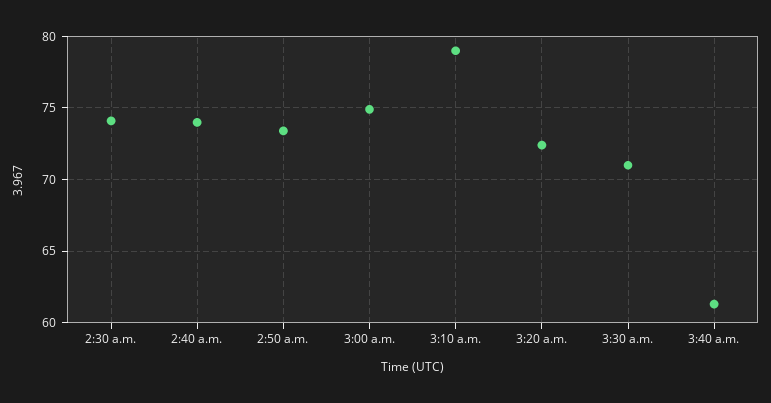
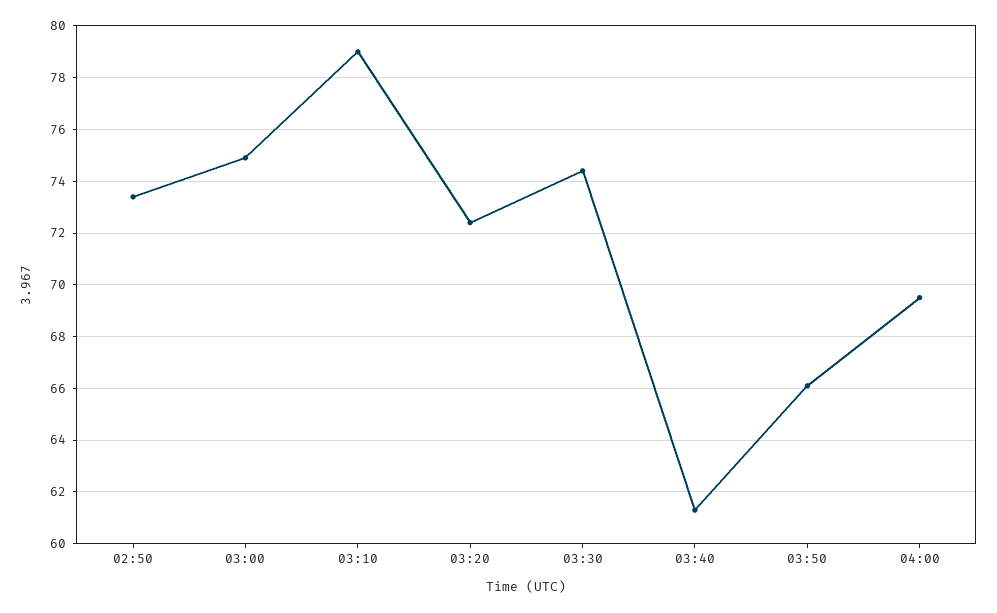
2:30 a.m.: 74 -> none
2:40 a.m.: 74 -> none
3:30 a.m.: 71 -> 74.5
03:50: none -> 66
04:00: none -> 69.5

